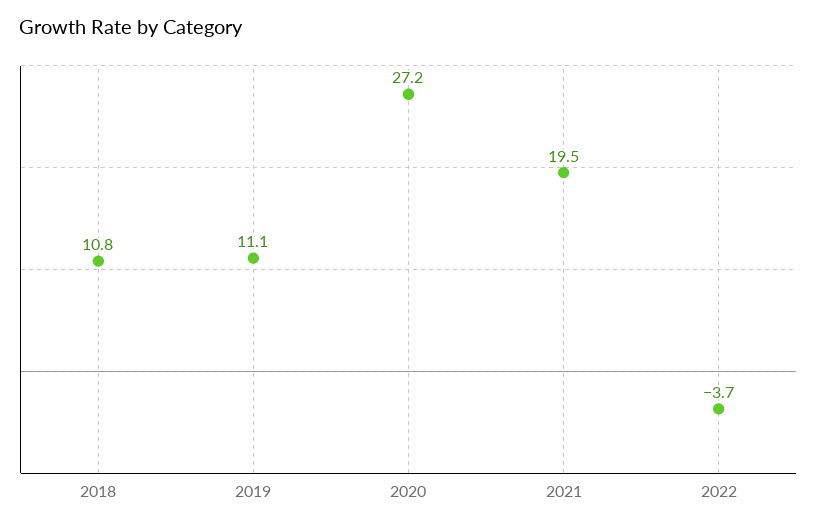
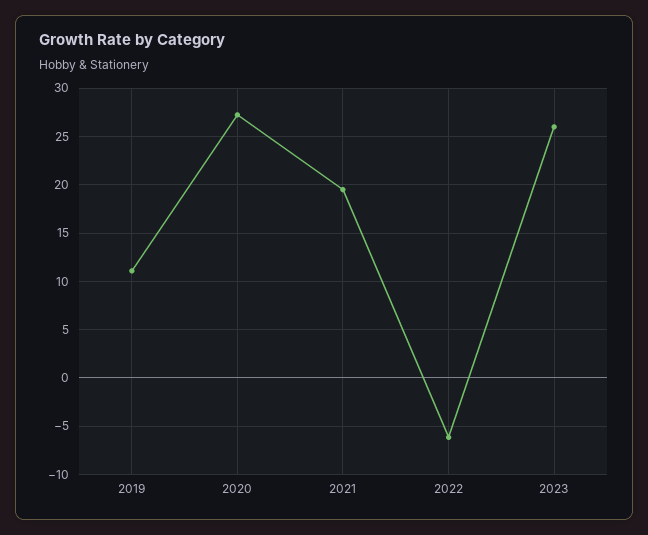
2018: 10.8 -> none
2022: -3.7 -> -6
2023: none -> 26

